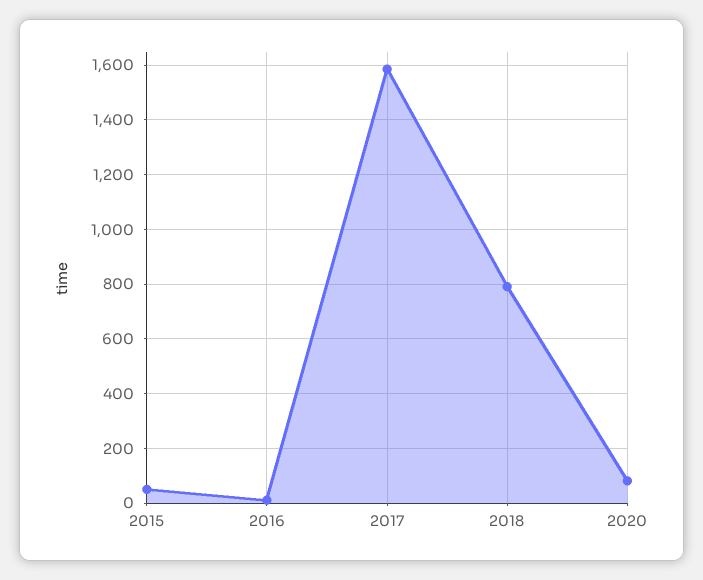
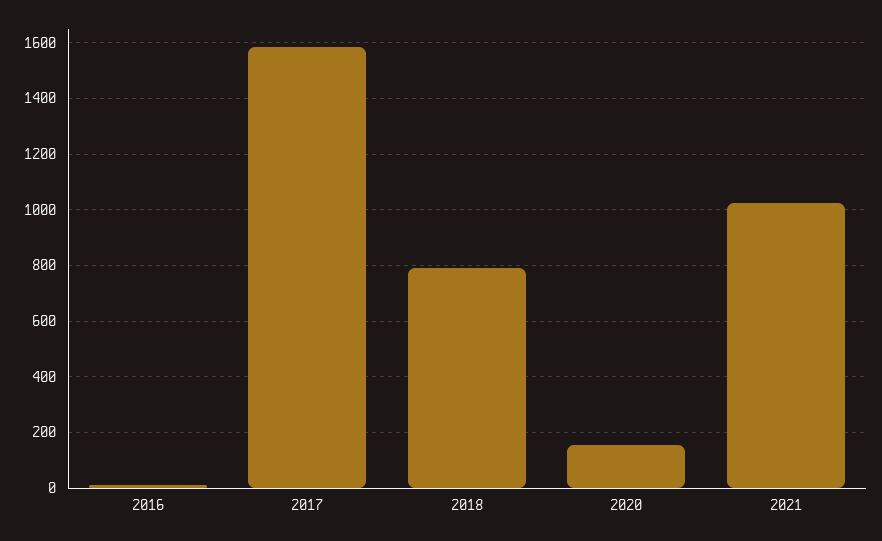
2015: 50 -> none
2020: 75 -> 150
2021: none -> 1025

